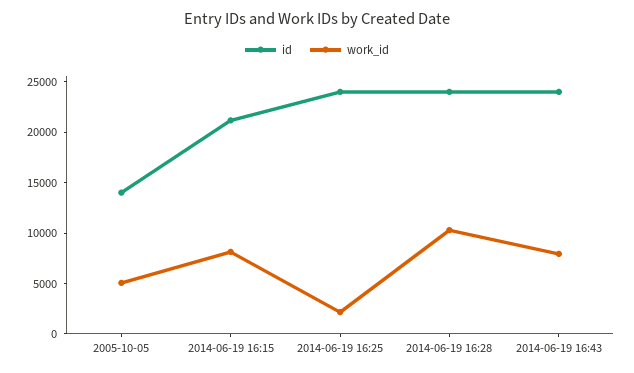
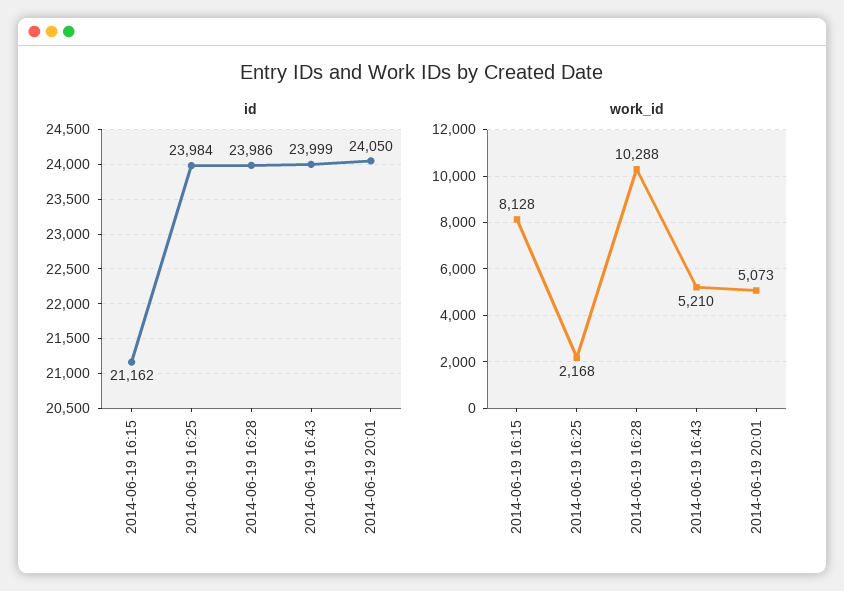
id, 2005-10-05: 14000 -> none
work_id, 2005-10-05: 5000 -> none
work_id, 2014-06-19 16:43: 8000 -> 5210
id, 2014-06-19 20:01: none -> 24050
work_id, 2014-06-19 20:01: none -> 5073

